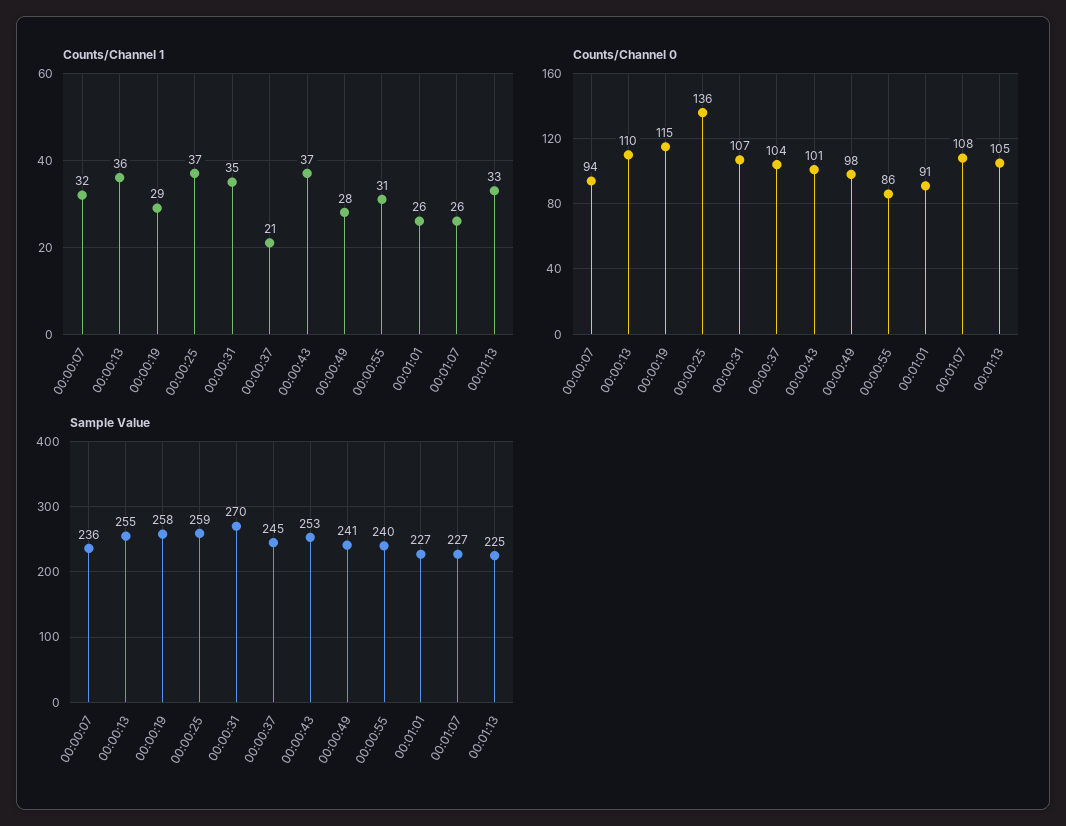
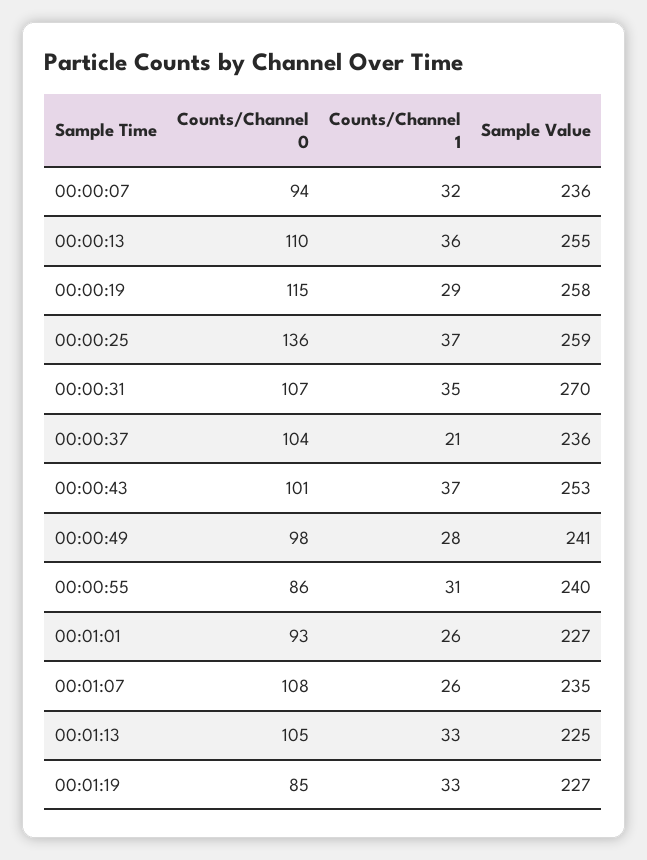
Counts/Channel 0, 00:01:01: 91 -> 93
Sample Value, 00:00:37: 245 -> 236
Sample Value, 00:01:07: 227 -> 235
Counts/Channel 0, 00:01:19: none -> 85
Counts/Channel 1, 00:01:19: none -> 33
Sample Value, 00:01:19: none -> 227

